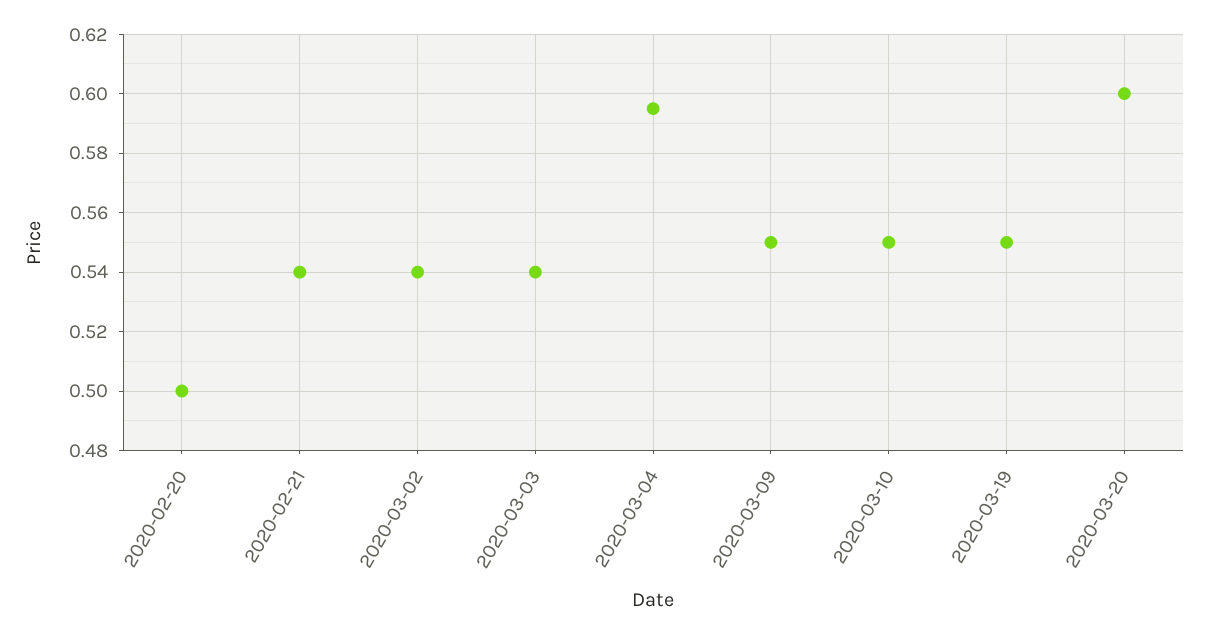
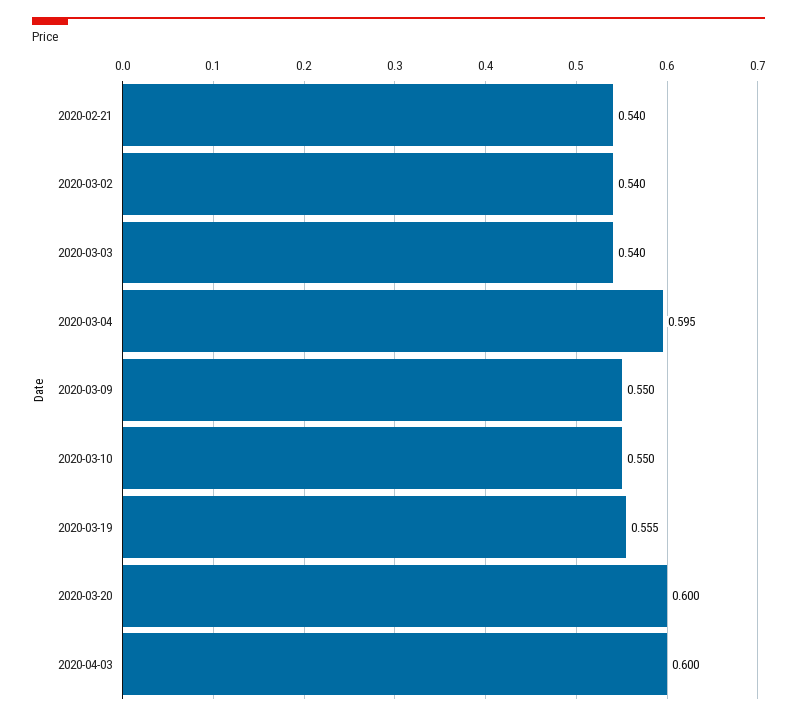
2020-02-20: 0.5 -> none
2020-03-19: 0.55 -> 0.555
2020-04-03: none -> 0.6

